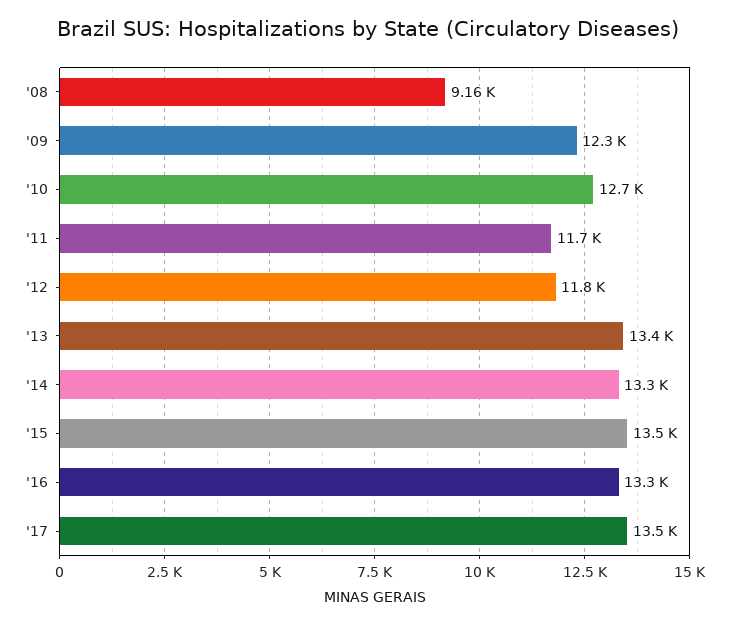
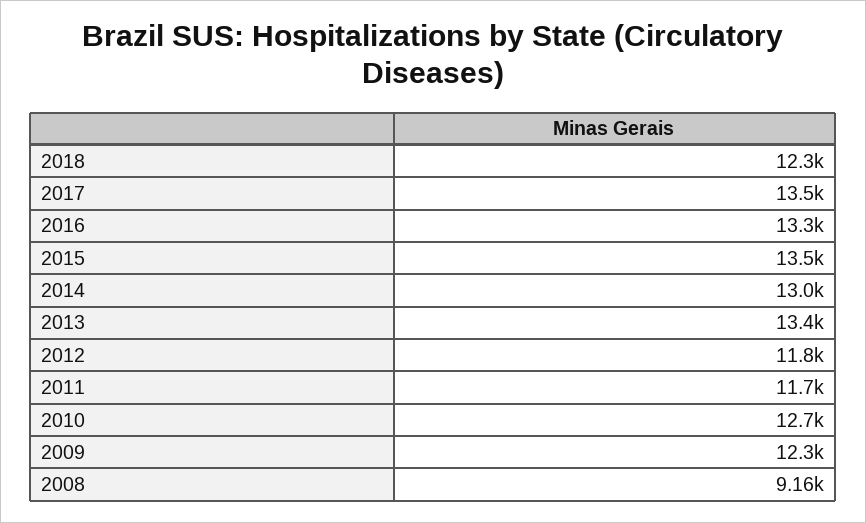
'14: 13300 -> 13000
2018: none -> 12300

